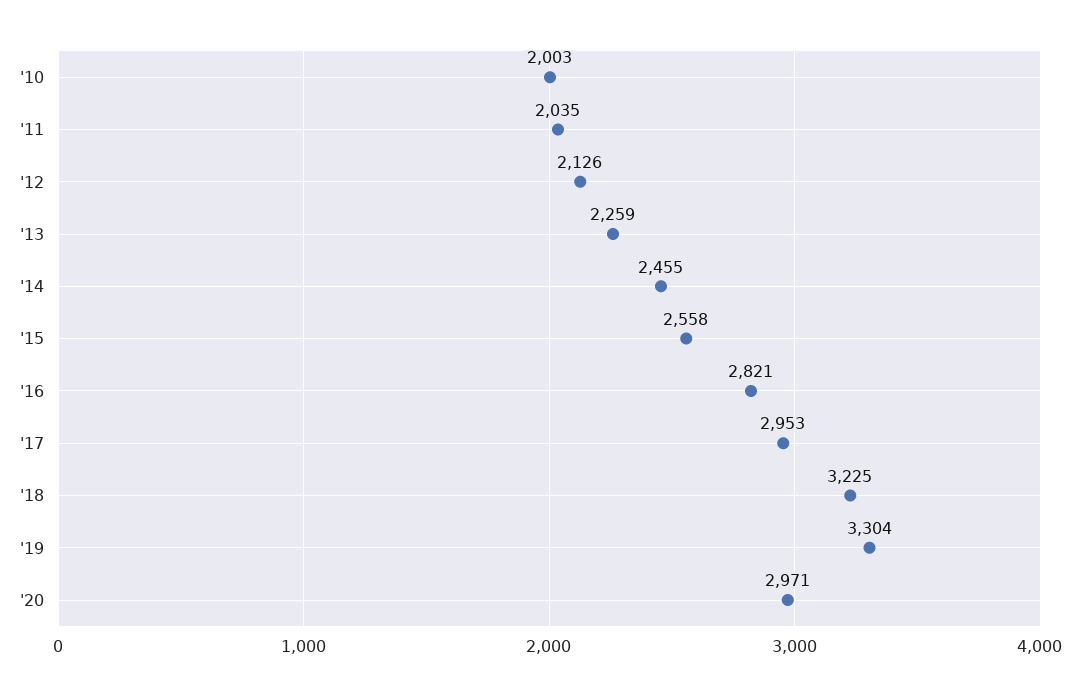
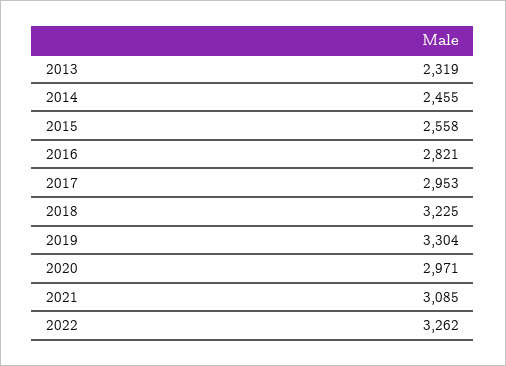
'10: 2003 -> none
'11: 2035 -> none
'12: 2126 -> none
'13: 2259 -> 2319
2021: none -> 3085
2022: none -> 3262

